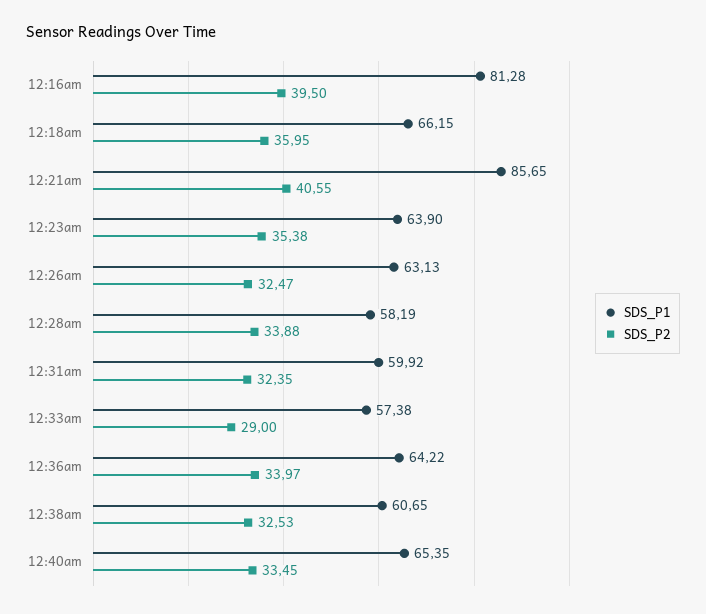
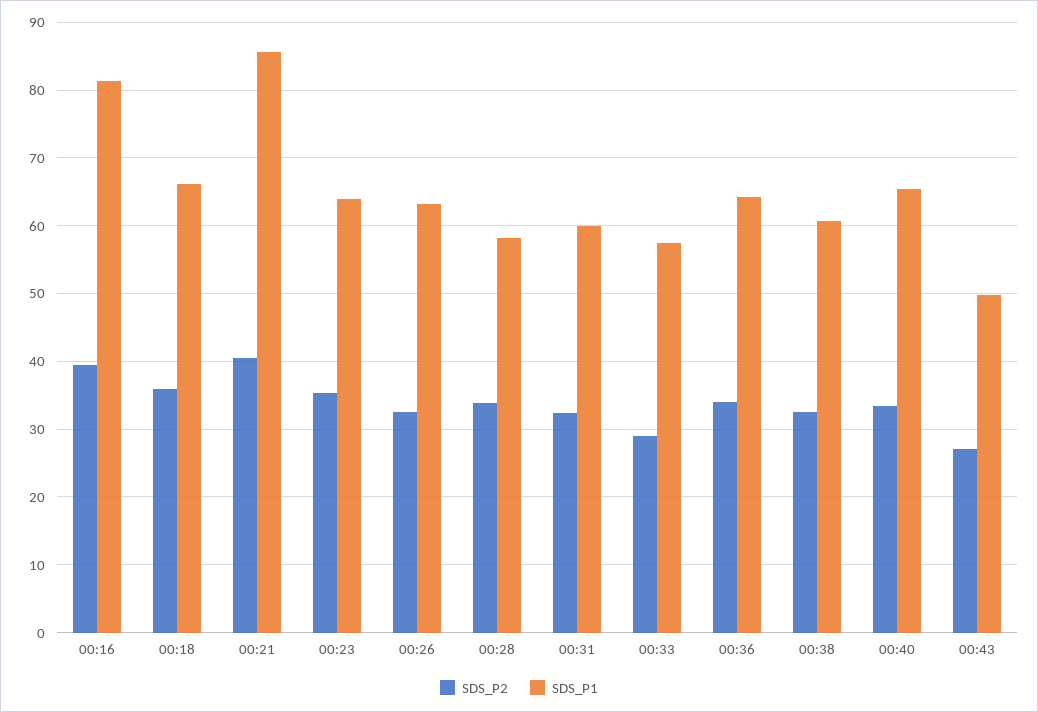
SDS_P2, 00:43: none -> 27
SDS_P1, 00:43: none -> 50

